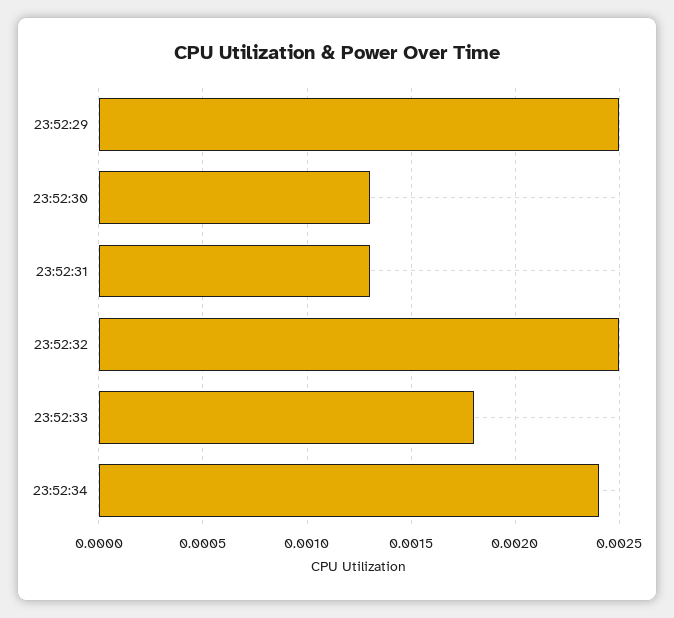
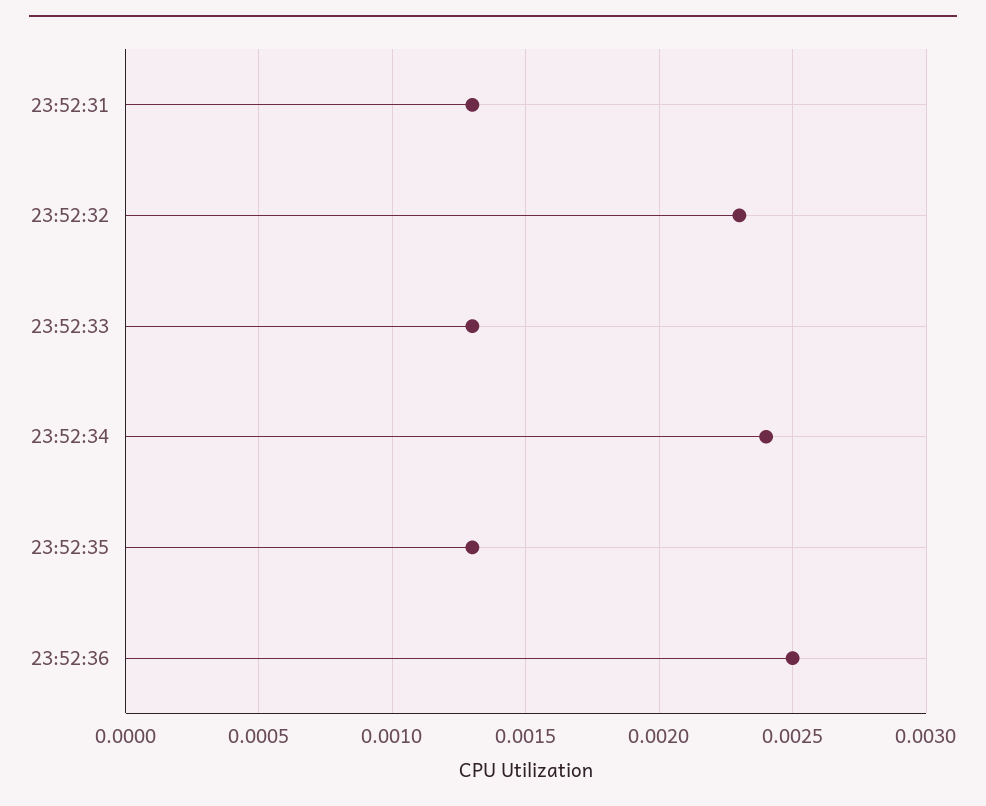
23:52:29: 0.0025 -> none
23:52:30: 0.0013 -> none
23:52:32: 0.0025 -> 0.0023
23:52:33: 0.0018 -> 0.0013
23:52:35: none -> 0.0013
23:52:36: none -> 0.0025

